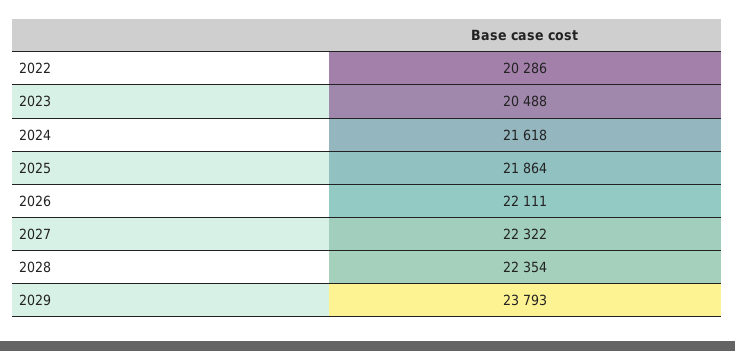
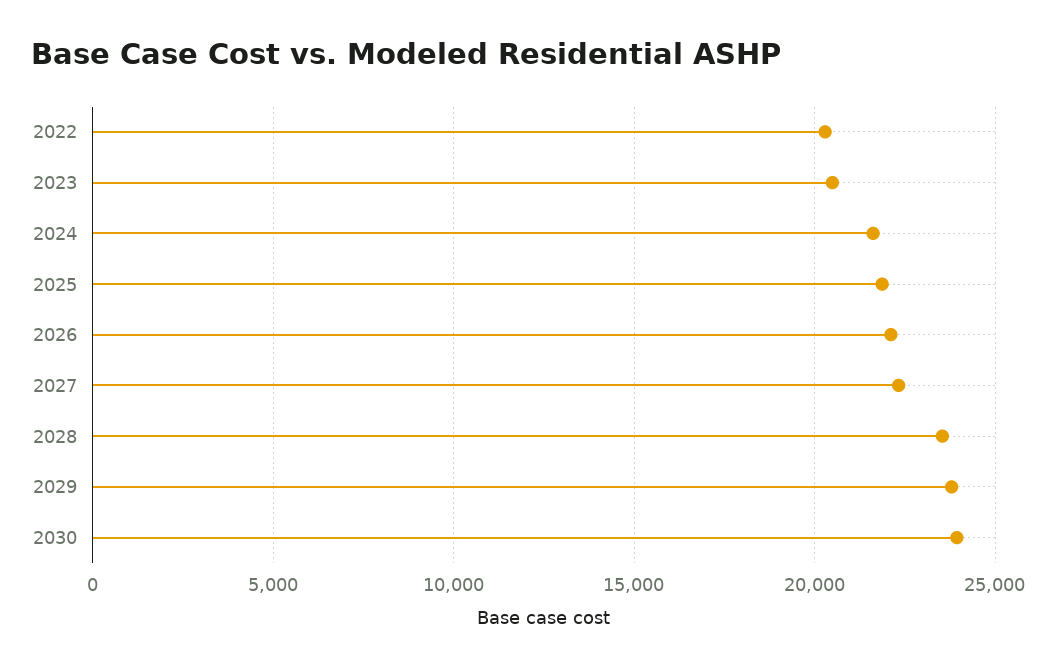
2028: 22354 -> 23500
2030: none -> 24000

